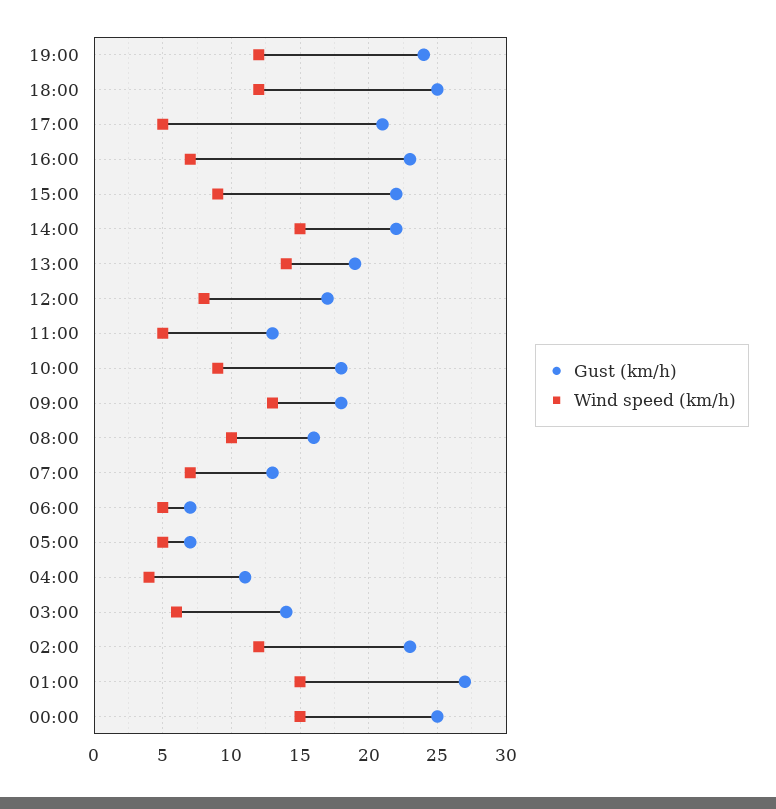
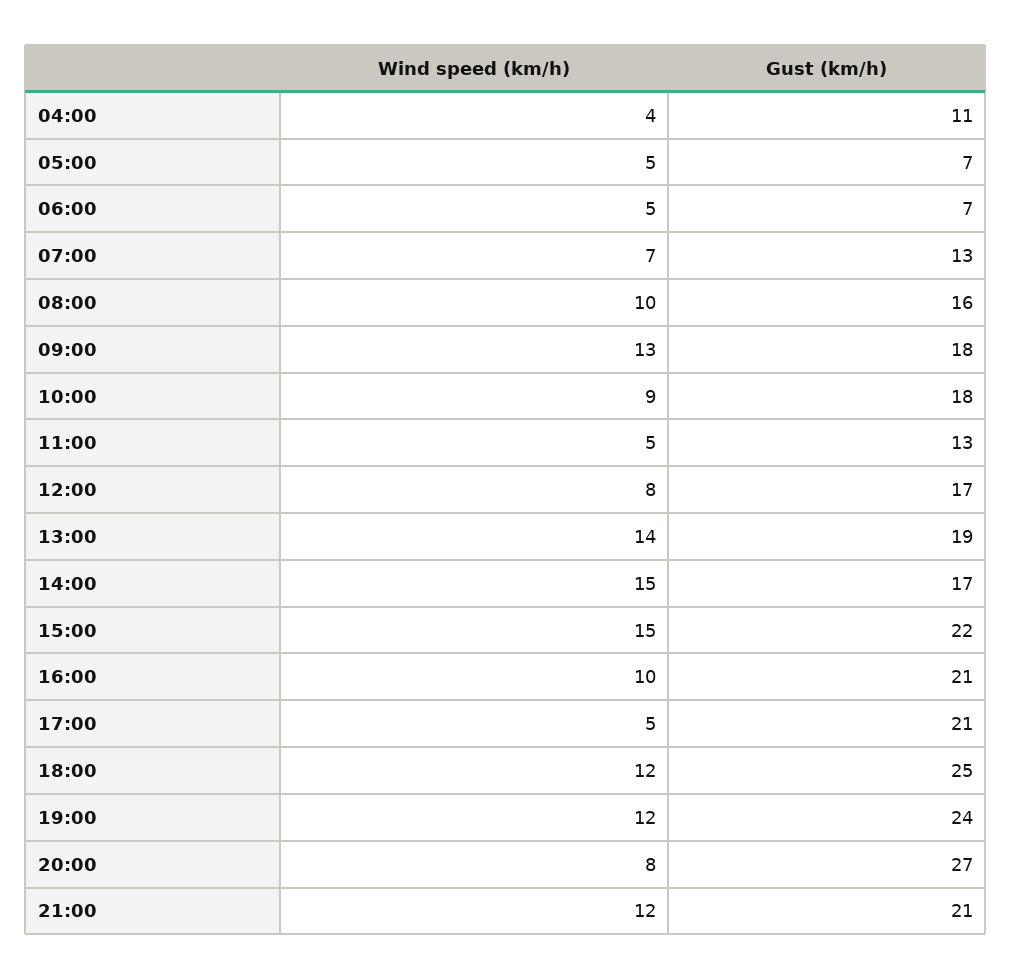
Gust (km/h), 16:00: 23 -> 21
Wind speed (km/h), 16:00: 7 -> 10
Wind speed (km/h), 15:00: 9 -> 15
Gust (km/h), 14:00: 22 -> 17
Gust (km/h), 03:00: 14 -> none
Wind speed (km/h), 03:00: 6 -> none
Gust (km/h), 02:00: 23 -> none
Wind speed (km/h), 02:00: 12 -> none
Gust (km/h), 01:00: 27 -> none
Wind speed (km/h), 01:00: 15 -> none
Gust (km/h), 00:00: 25 -> none
Wind speed (km/h), 00:00: 15 -> none
Wind speed (km/h), 20:00: none -> 8
Gust (km/h), 20:00: none -> 27
Wind speed (km/h), 21:00: none -> 12
Gust (km/h), 21:00: none -> 21

